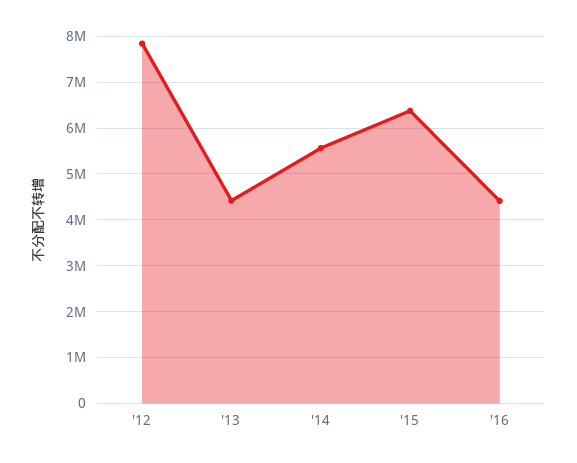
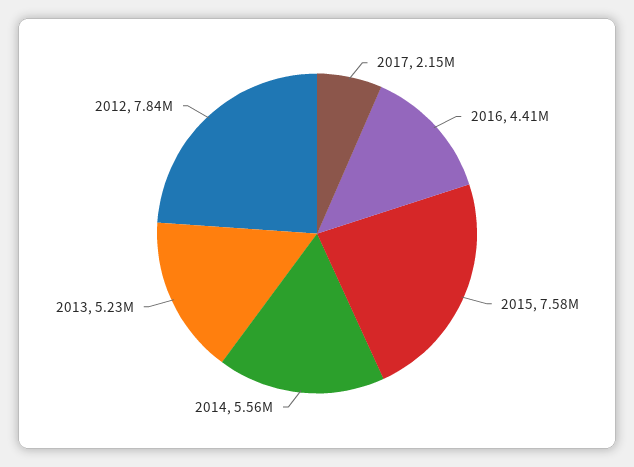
'13: 4400000 -> 5230000
'15: 6400000 -> 7580000
2017: none -> 2150000

